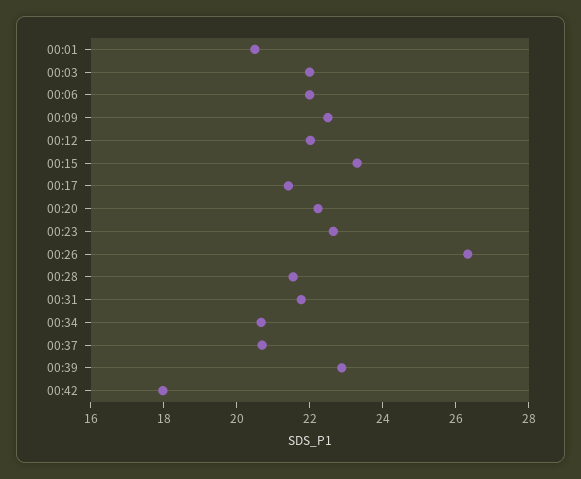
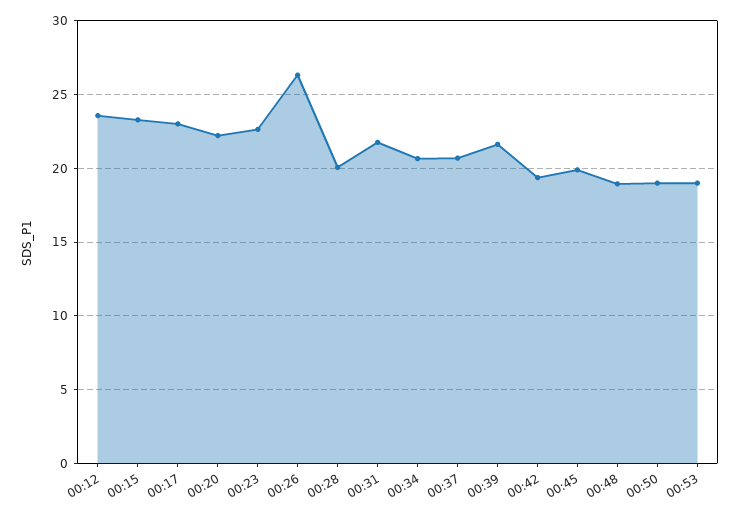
00:01: 20.5 -> none
00:03: 22 -> none
00:06: 22 -> none
00:09: 22.5 -> none
00:12: 22 -> 23.5
00:17: 21.5 -> 23
00:28: 21.5 -> 20
00:39: 23 -> 21.5
00:42: 18 -> 19.5
00:45: none -> 20
00:48: none -> 19
00:50: none -> 19
00:53: none -> 19

